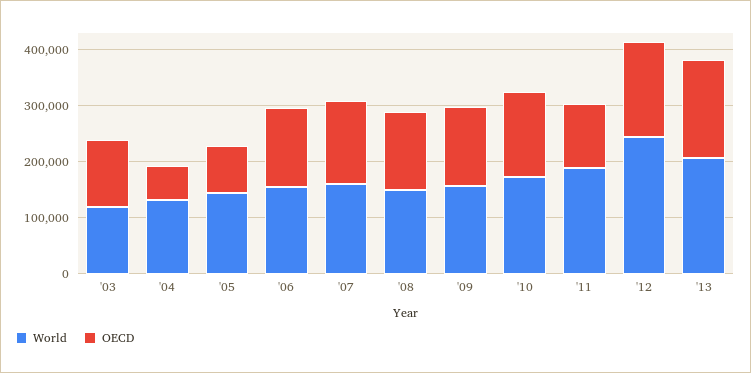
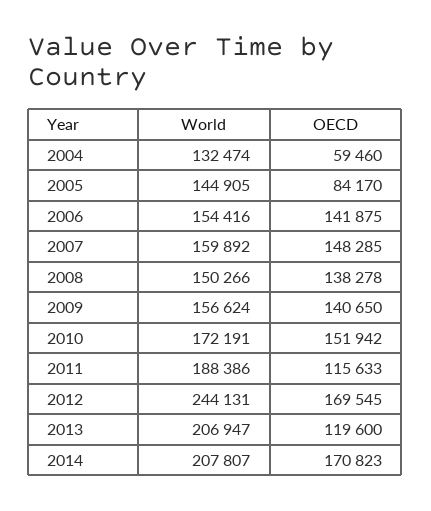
World, '03: 120000 -> none
OECD, '03: 120000 -> none
OECD, '13: 180000 -> 119600
World, 2014: none -> 207807
OECD, 2014: none -> 170823

